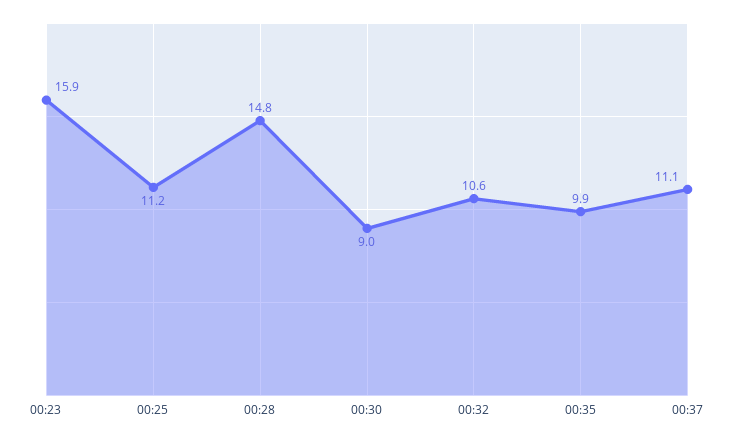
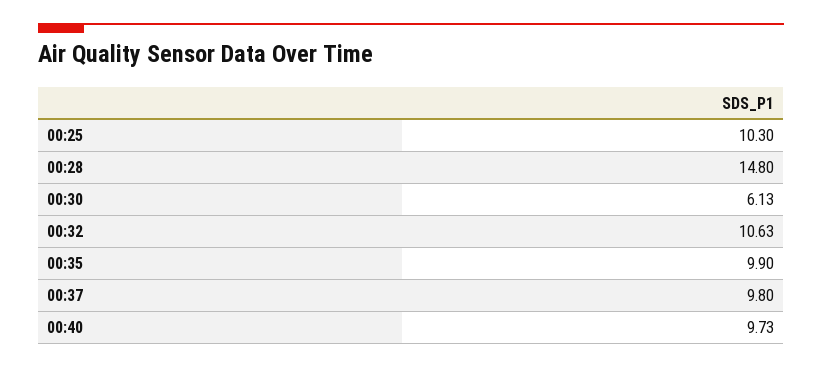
00:23: 15.9 -> none
00:25: 11.2 -> 10.3
00:30: 9 -> 6.13
00:37: 11.1 -> 9.8
00:40: none -> 9.73

